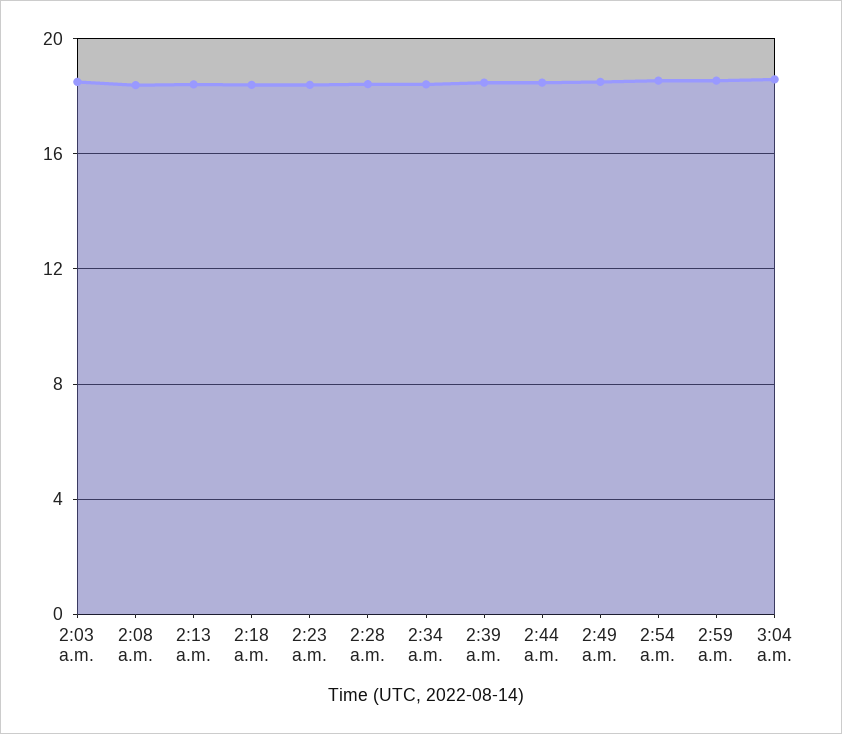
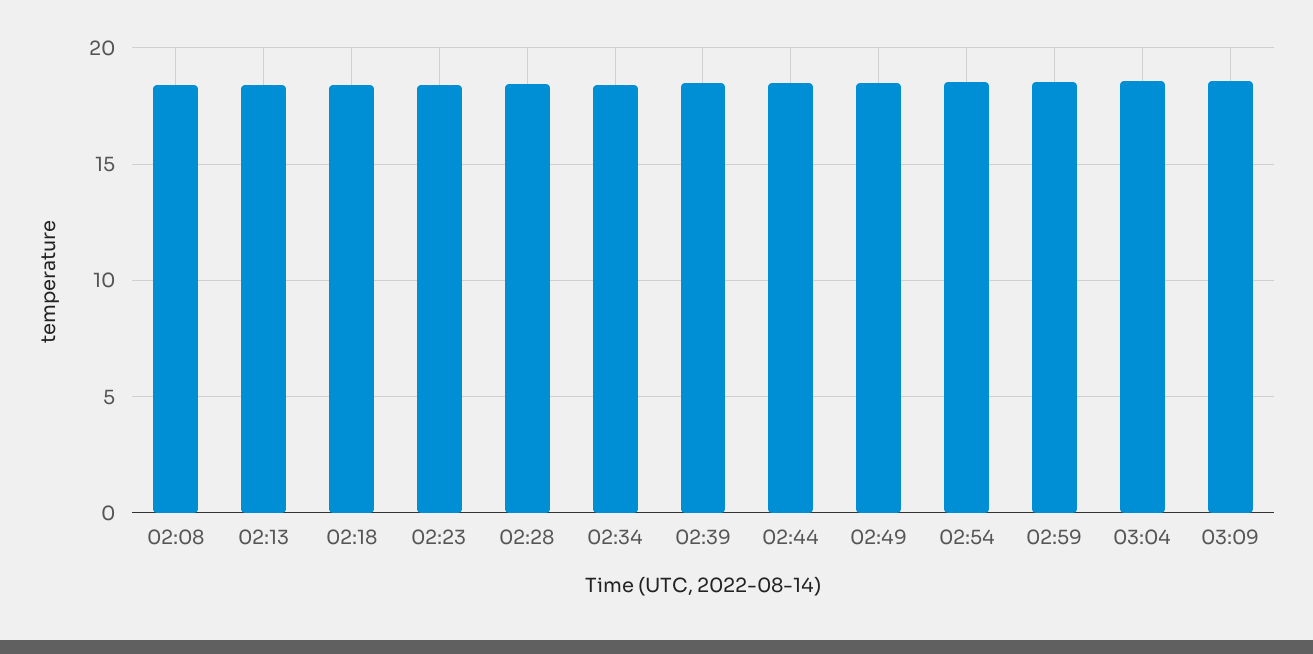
2:03 a.m.: 18.5 -> none
03:09: none -> 18.5

